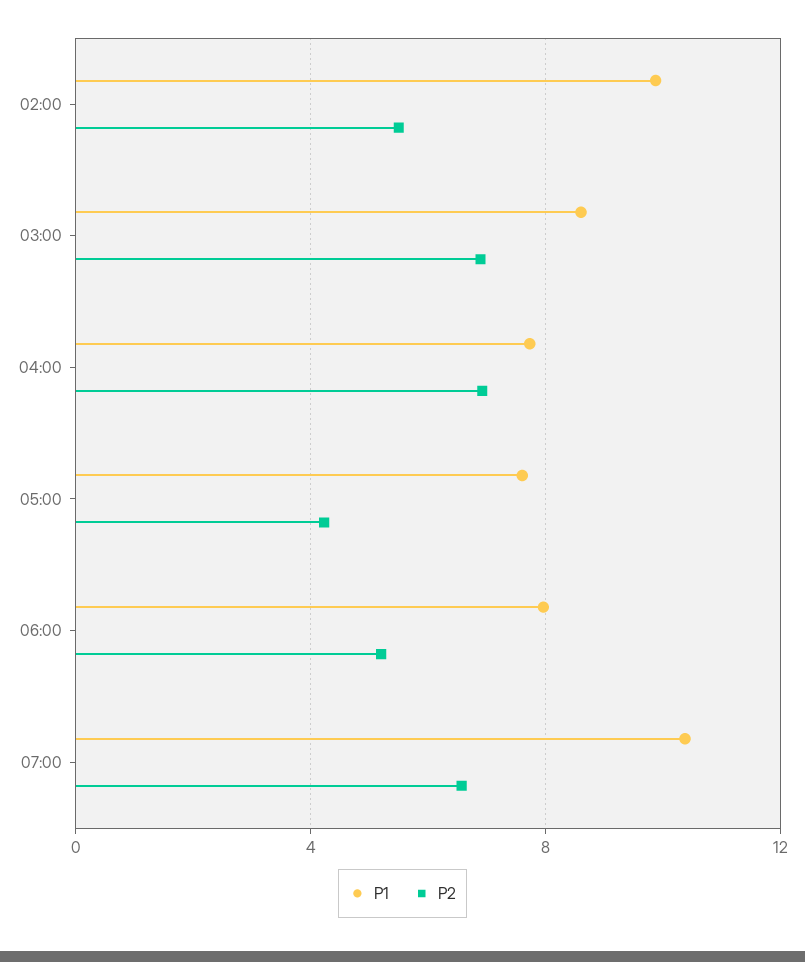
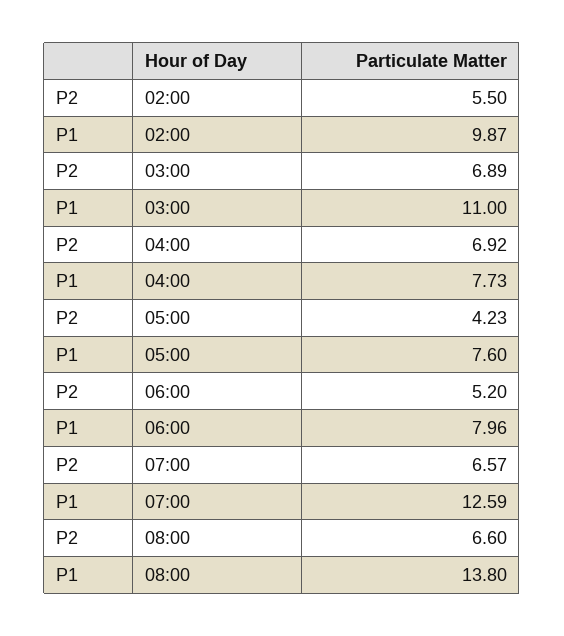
P1, 03:00: 8.5 -> 11
P1, 07:00: 10.5 -> 12.59
P2, 08:00: none -> 6.6
P1, 08:00: none -> 13.8

